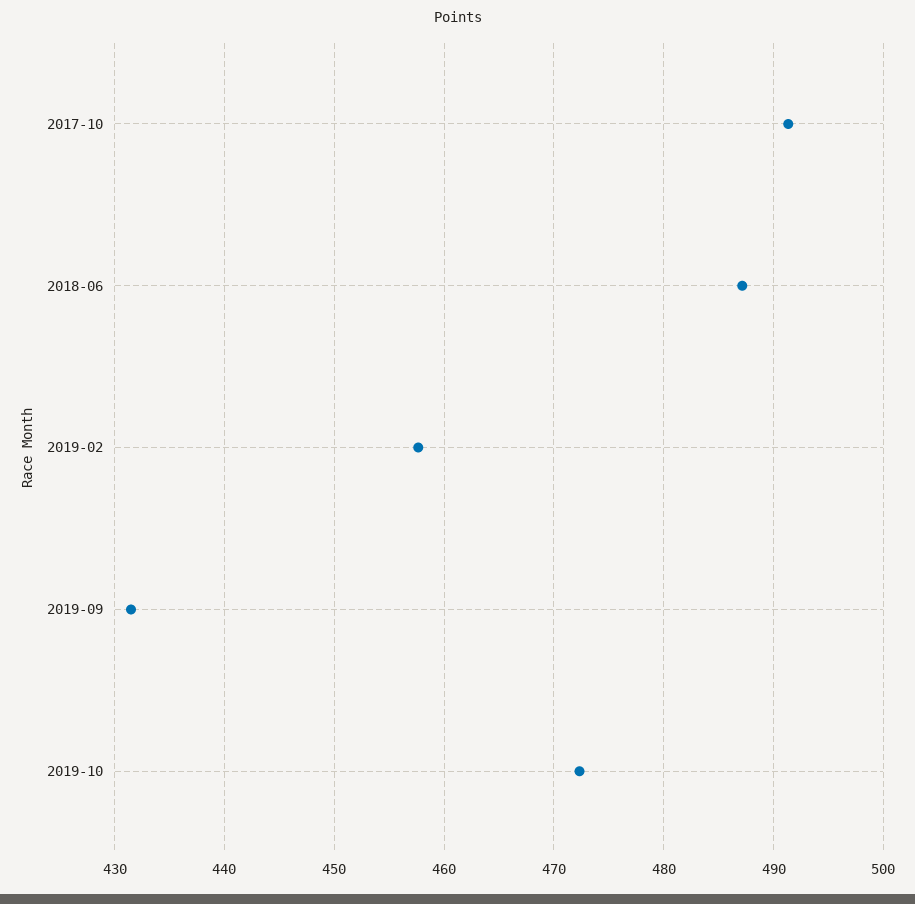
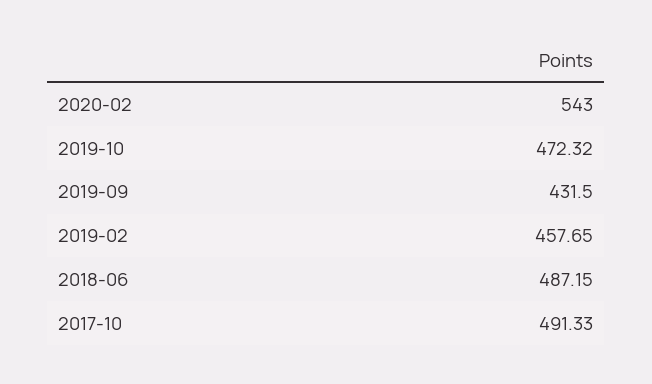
2020-02: none -> 543

